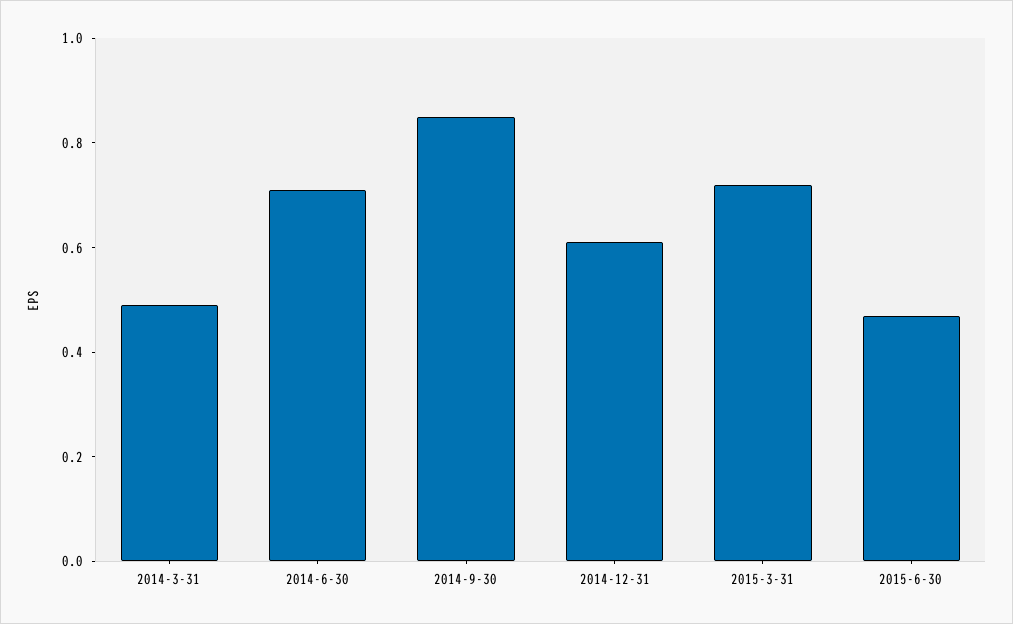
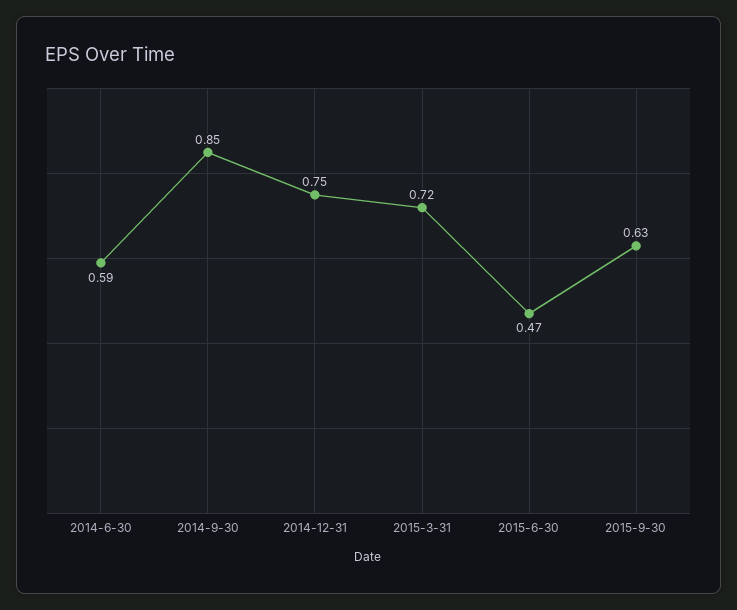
2014-3-31: 0.5 -> none
2014-6-30: 0.7 -> 0.59
2014-12-31: 0.6 -> 0.75
2015-9-30: none -> 0.63

